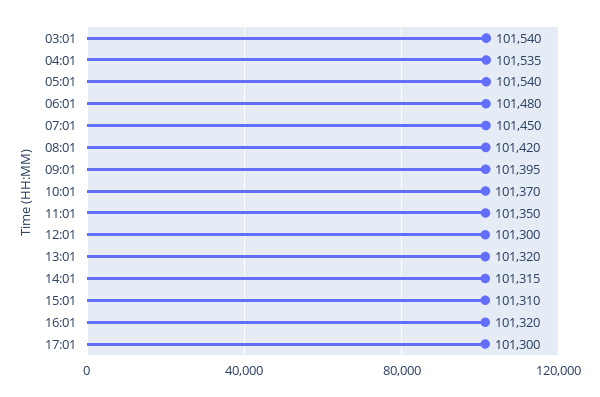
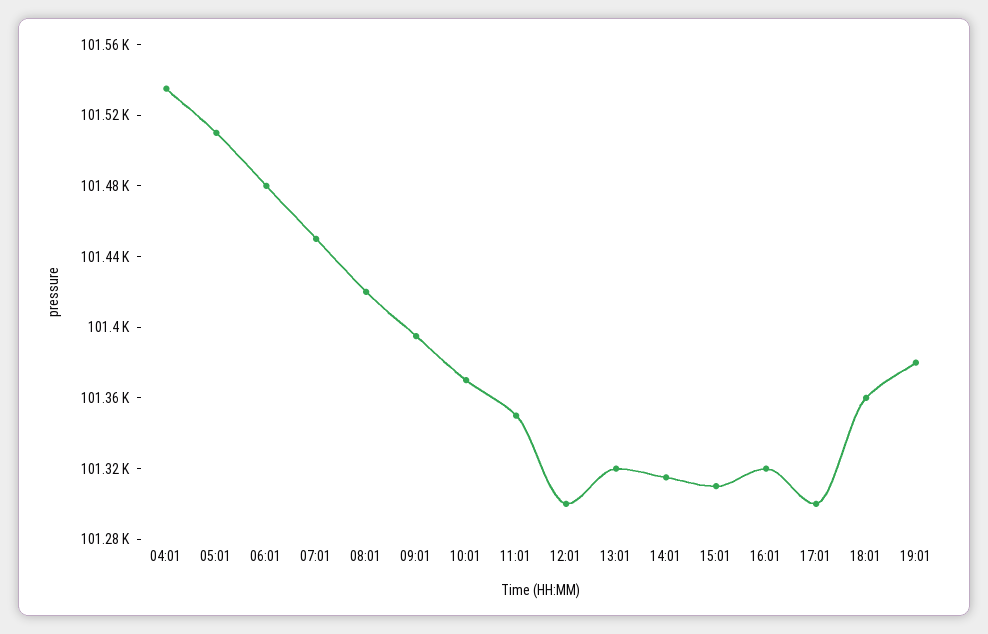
03:01: 101540 -> none
05:01: 101540 -> 101510
18:01: none -> 101360
19:01: none -> 101380

